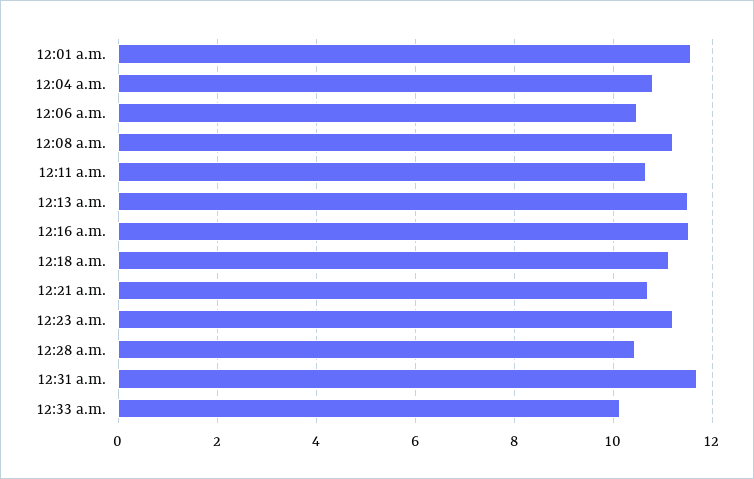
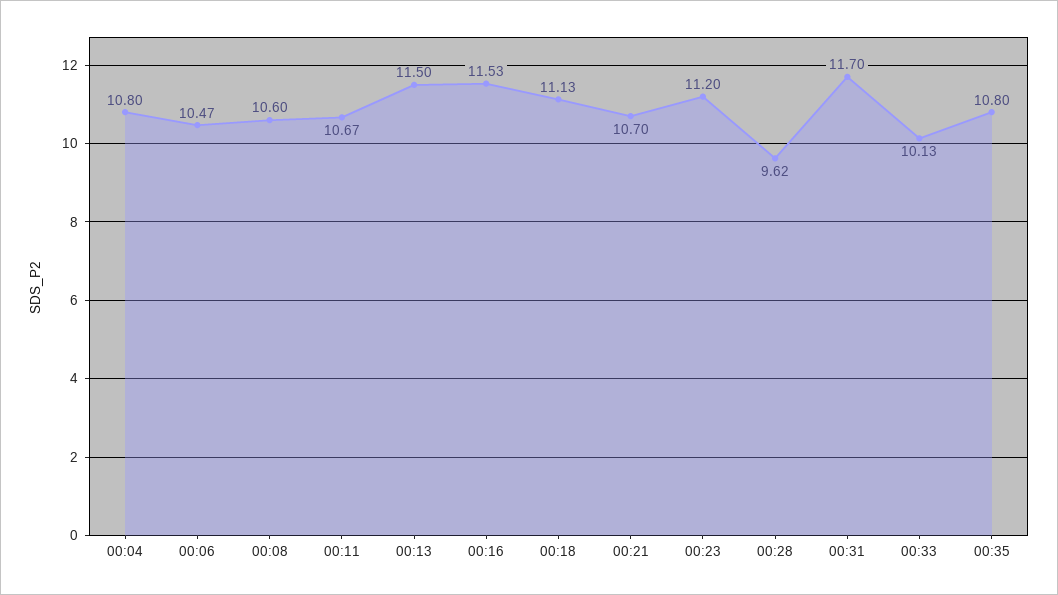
12:01 a.m.: 11.6 -> none
12:08 a.m.: 11.2 -> 10.6
12:28 a.m.: 10.4 -> 9.62
00:35: none -> 10.8

